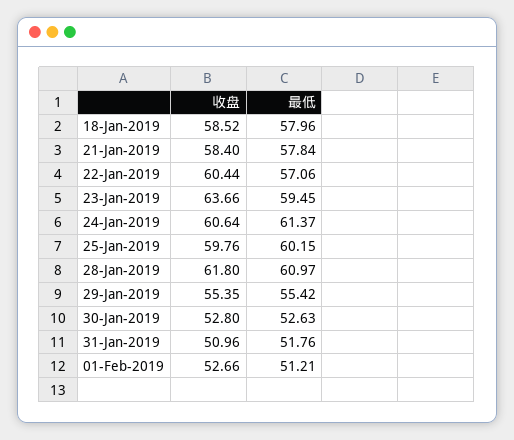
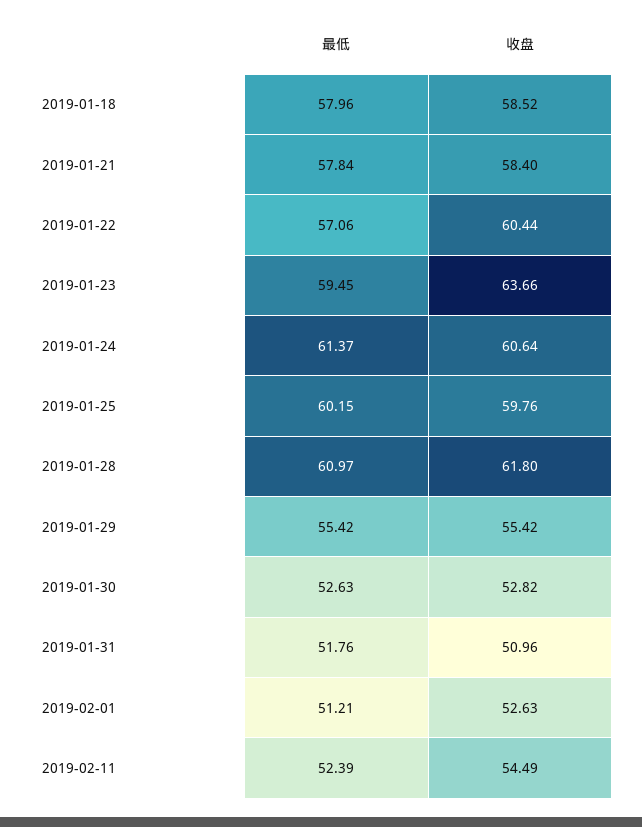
收盘, 29-Jan-2019: 55.35 -> 55.42
收盘, 30-Jan-2019: 52.8 -> 52.82
收盘, 01-Feb-2019: 52.66 -> 52.63
最低, 2019-02-11: none -> 52.39
收盘, 2019-02-11: none -> 54.49

